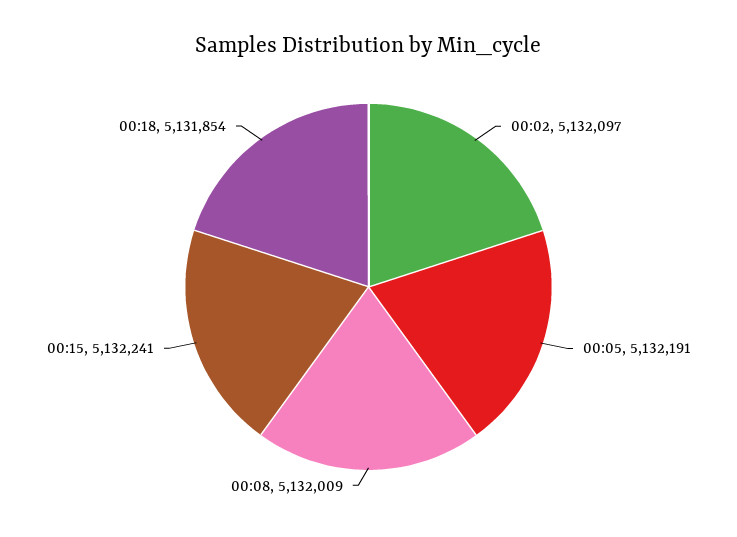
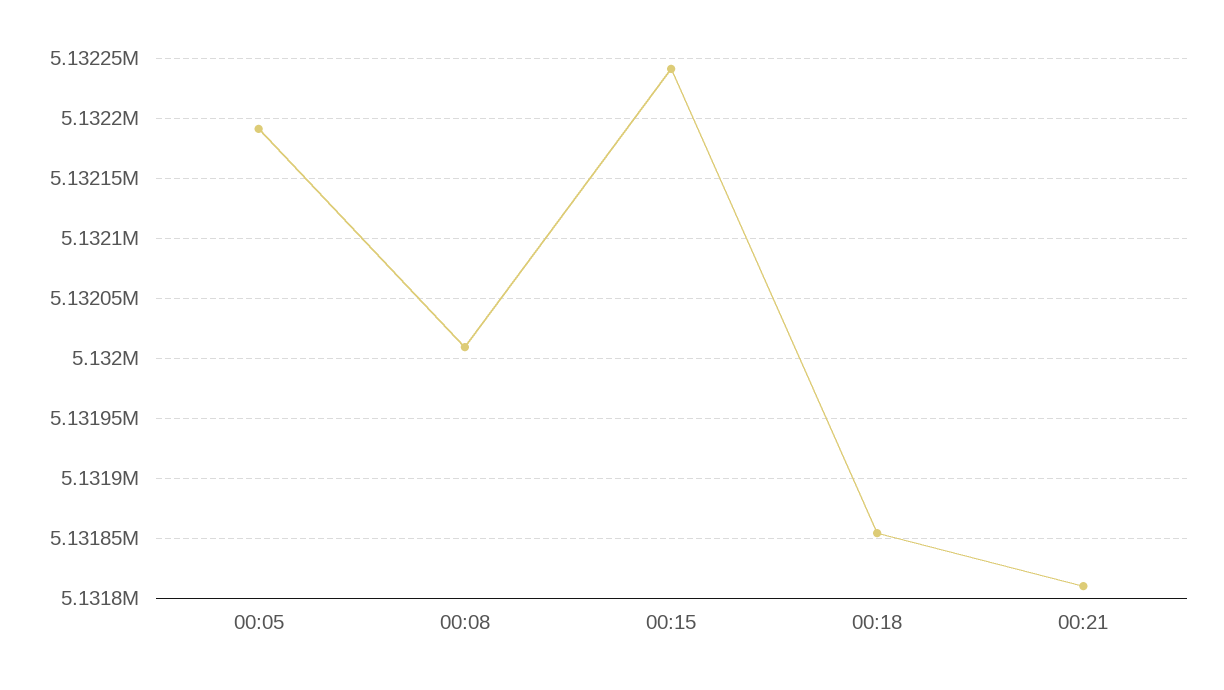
00:02: 5132097 -> none
00:21: none -> 5131810

